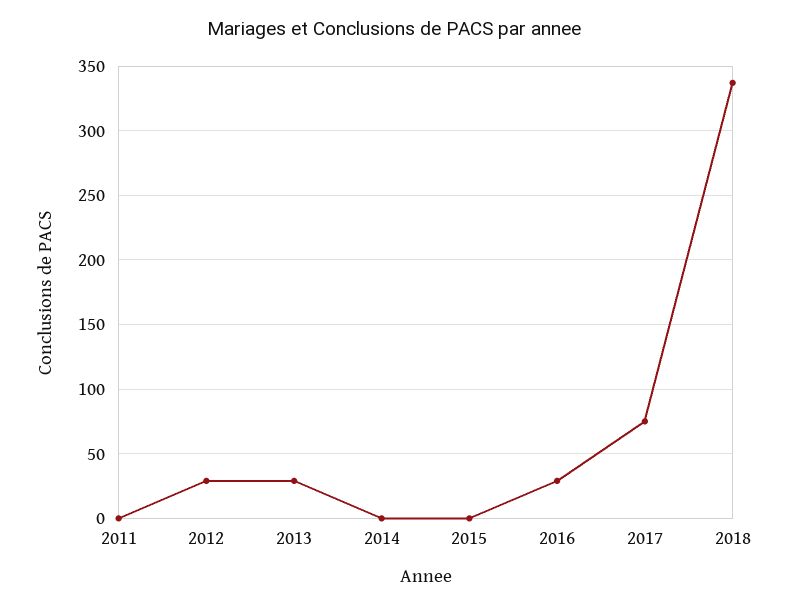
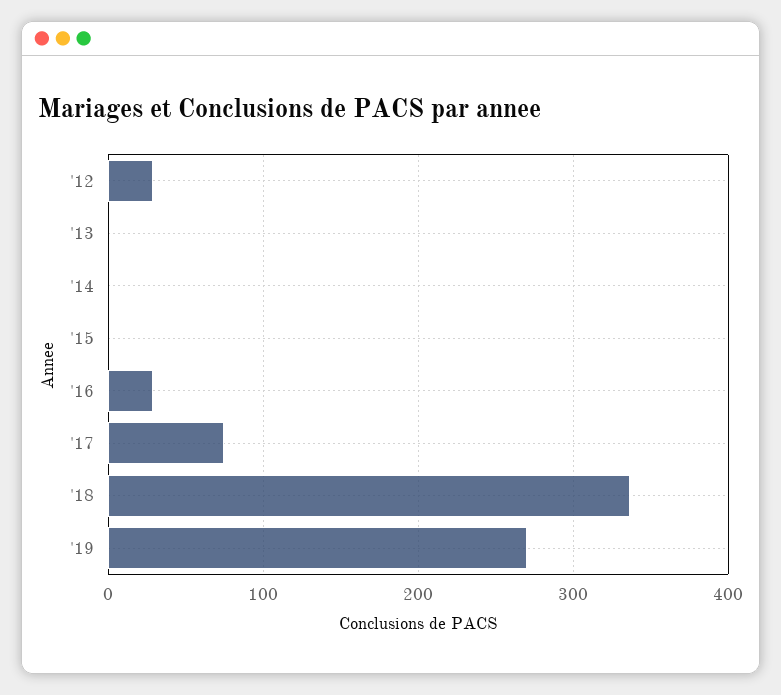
2011: 0 -> none
2013: 30 -> 0
'19: none -> 270

